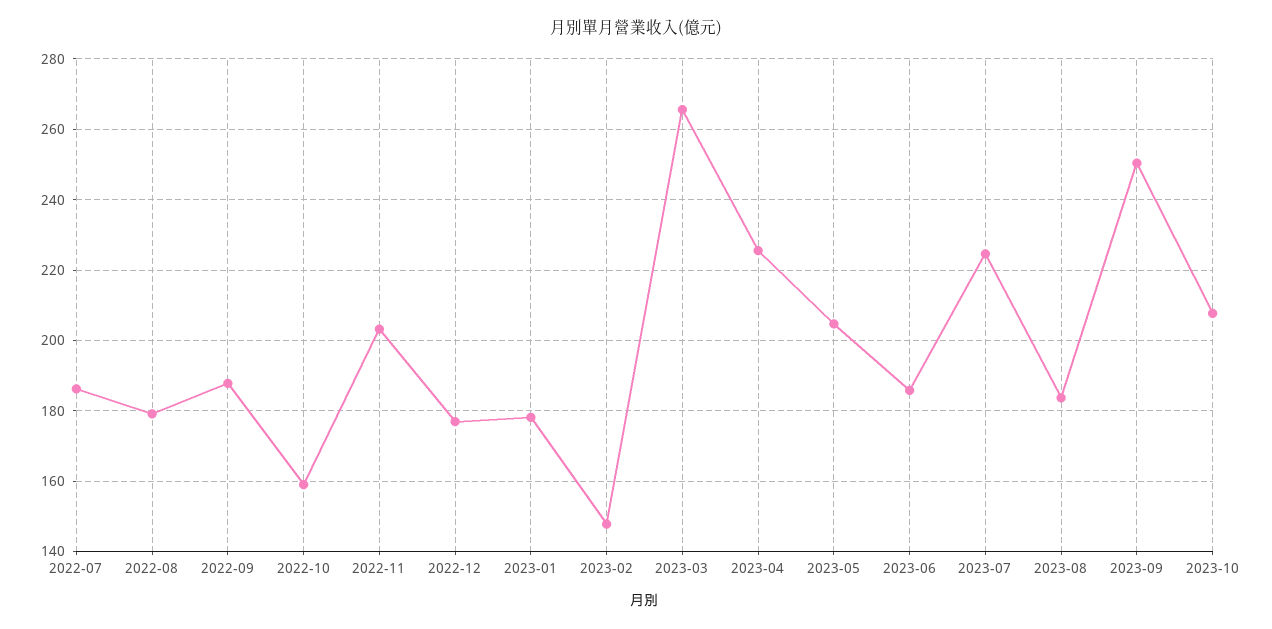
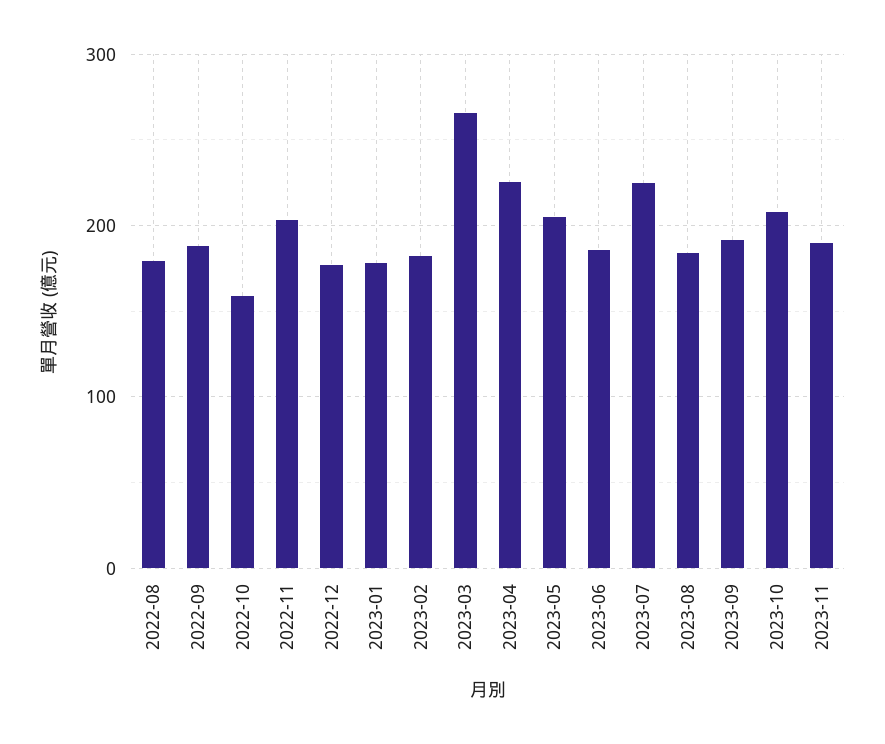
2022-07: 186 -> none
2023-02: 148 -> 180
2023-09: 250 -> 190
2023-11: none -> 190

